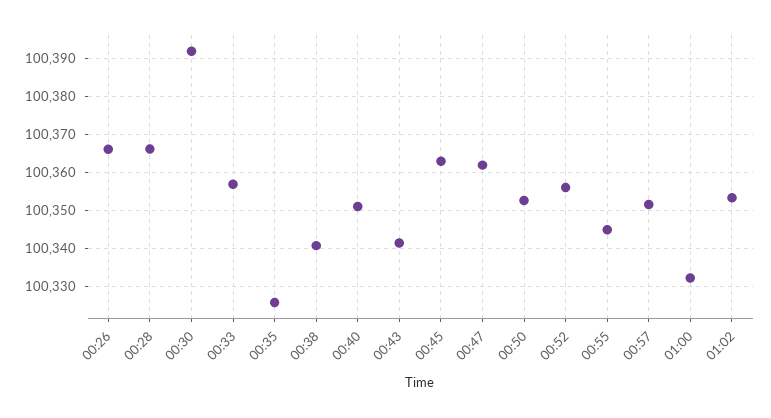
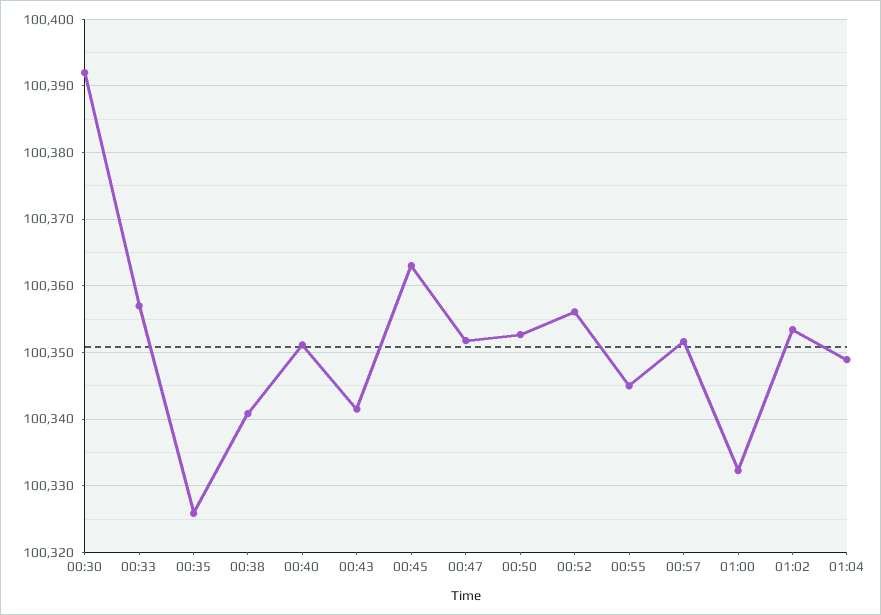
00:26: 100366 -> none
00:28: 100366 -> none
00:47: 100362 -> 100352
01:04: none -> 100349

